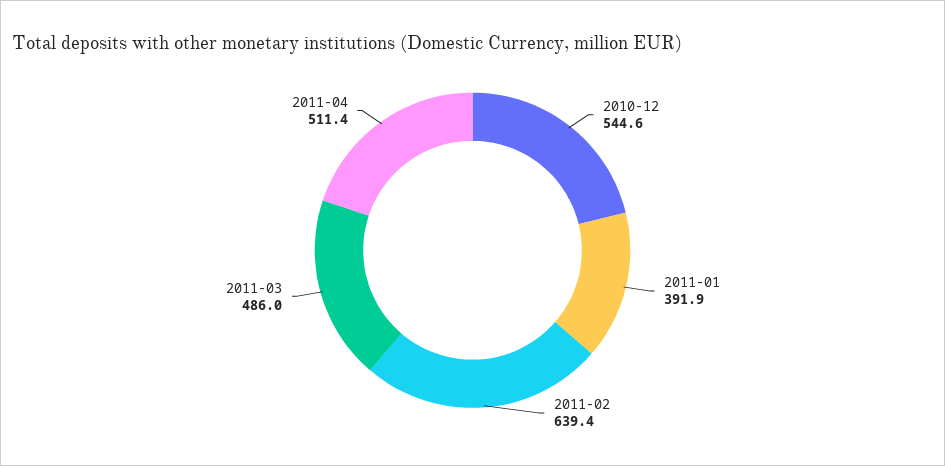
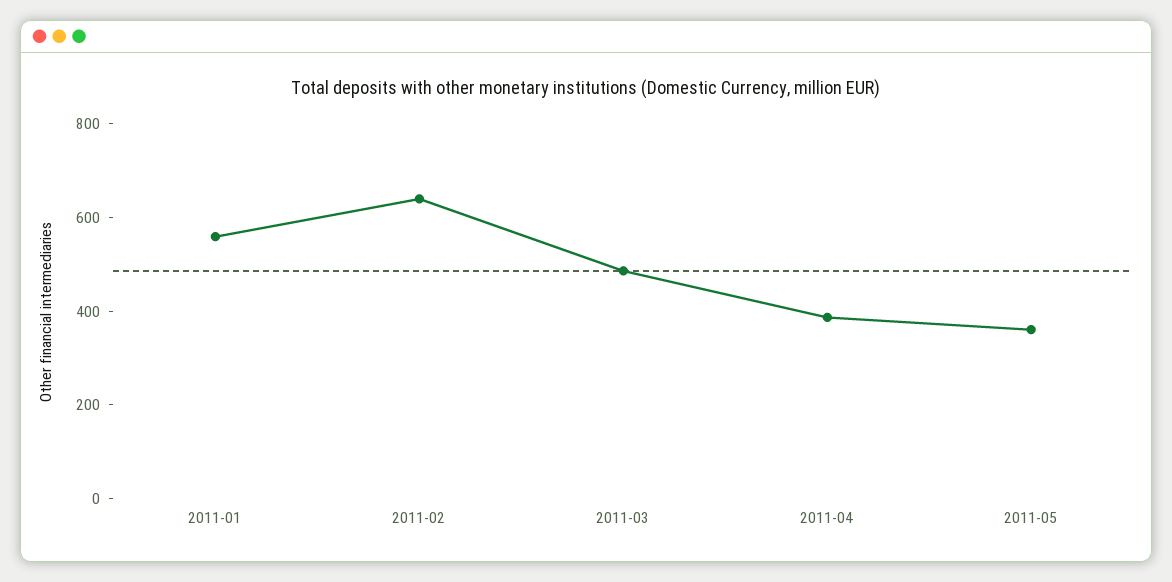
2010-12: 544.6 -> none
2011-01: 391.9 -> 550
2011-04: 511.4 -> 400
2011-05: none -> 350

